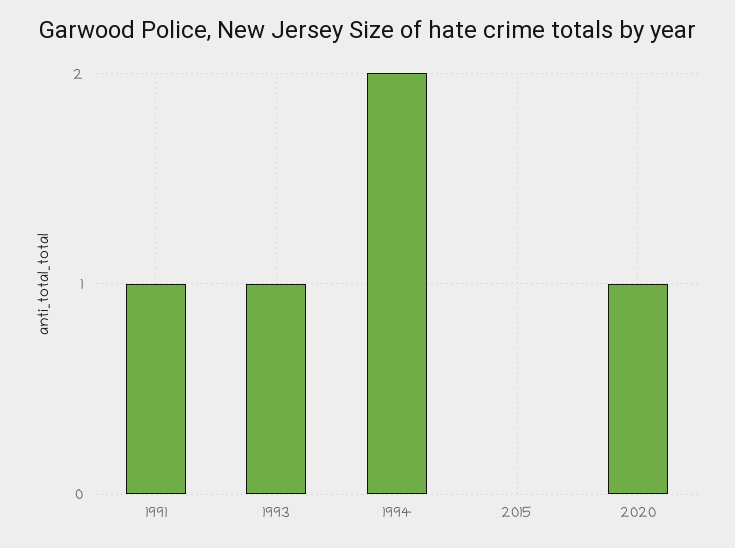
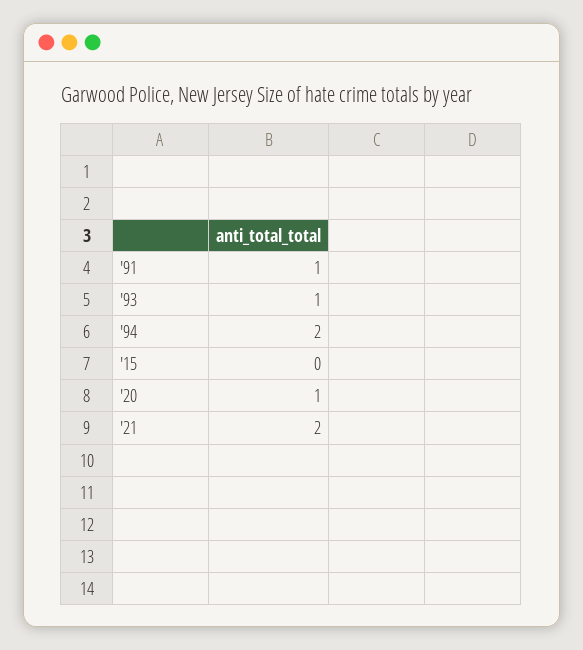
'21: none -> 2

